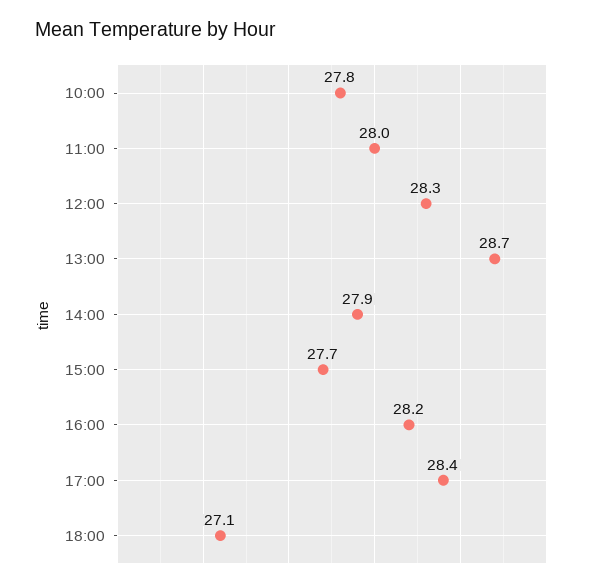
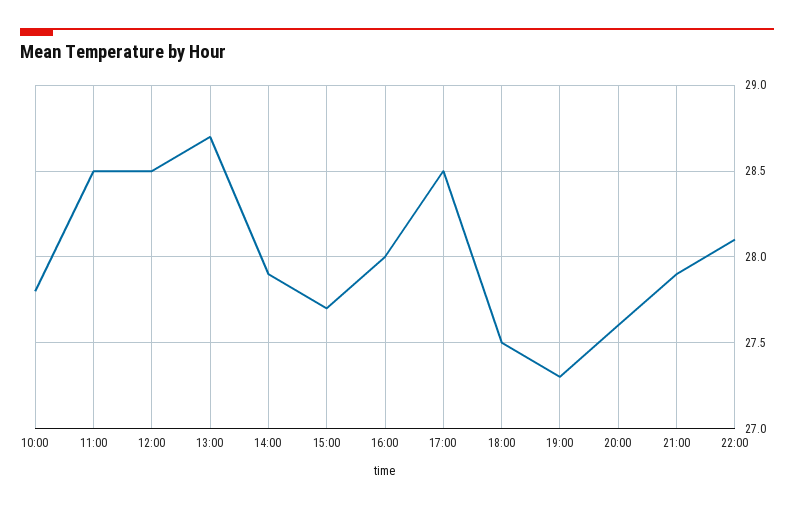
11:00: 28 -> 28.5
12:00: 28.3 -> 28.5
16:00: 28.2 -> 28
17:00: 28.4 -> 28.5
18:00: 27.1 -> 27.5
19:00: none -> 27.3
20:00: none -> 27.6
21:00: none -> 27.9
22:00: none -> 28.1

